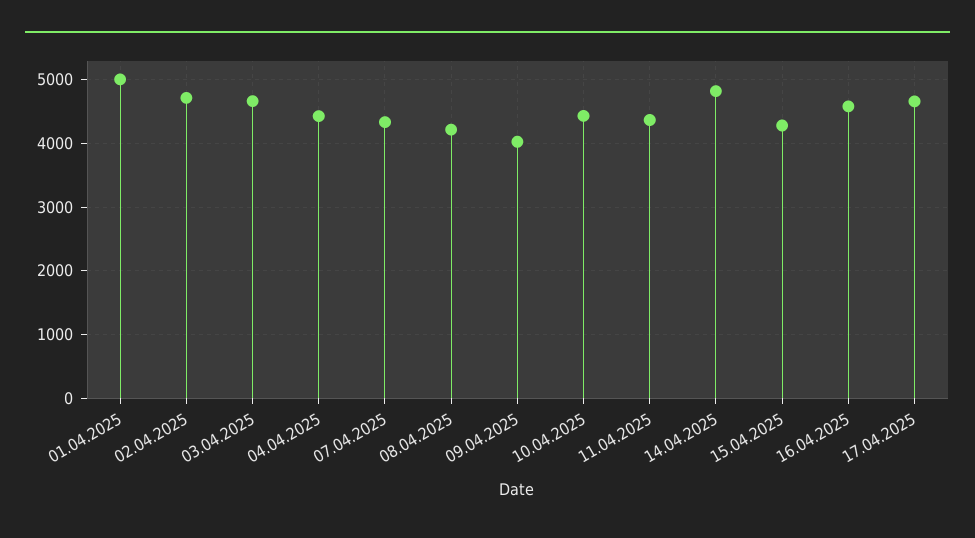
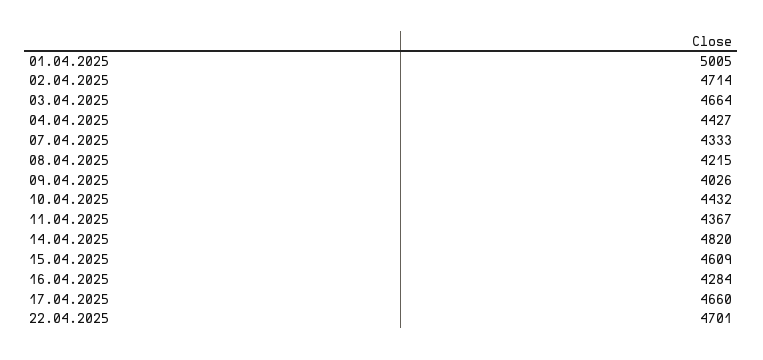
15.04.2025: 4300 -> 4609
16.04.2025: 4600 -> 4284
22.04.2025: none -> 4701

